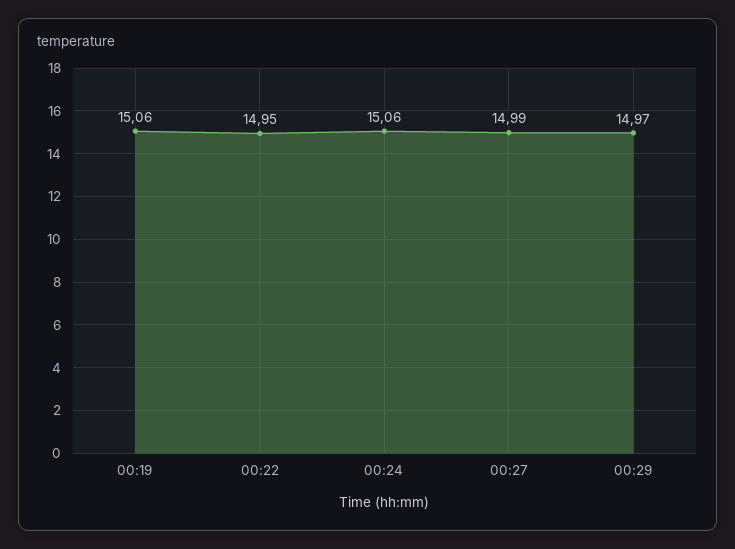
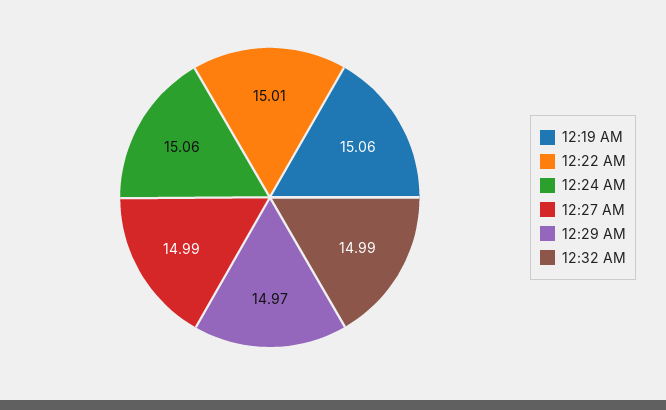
00:22: 14.95 -> 15.01
12:32 AM: none -> 14.99

